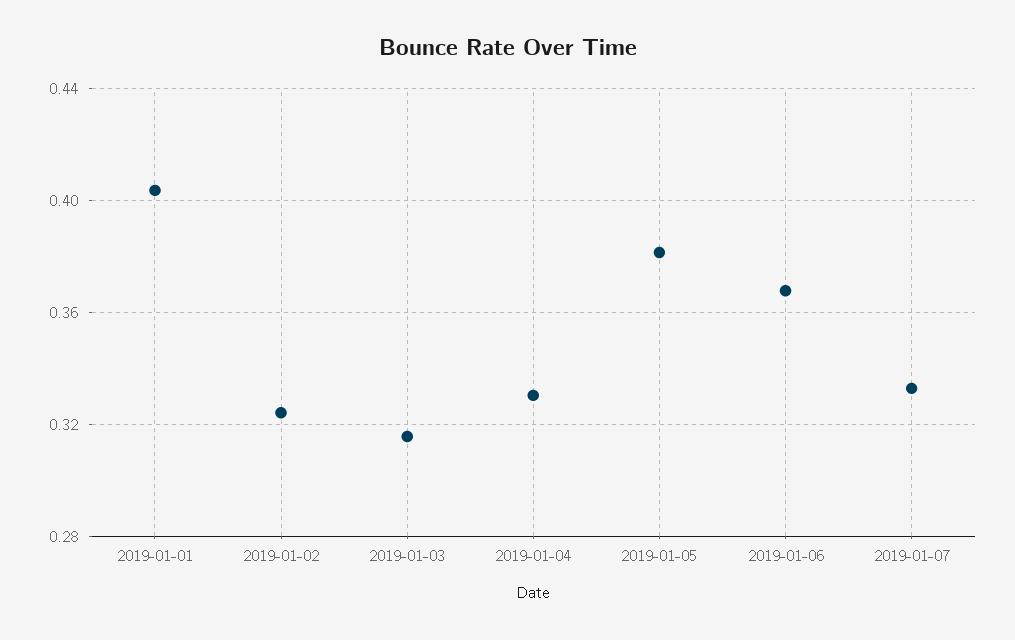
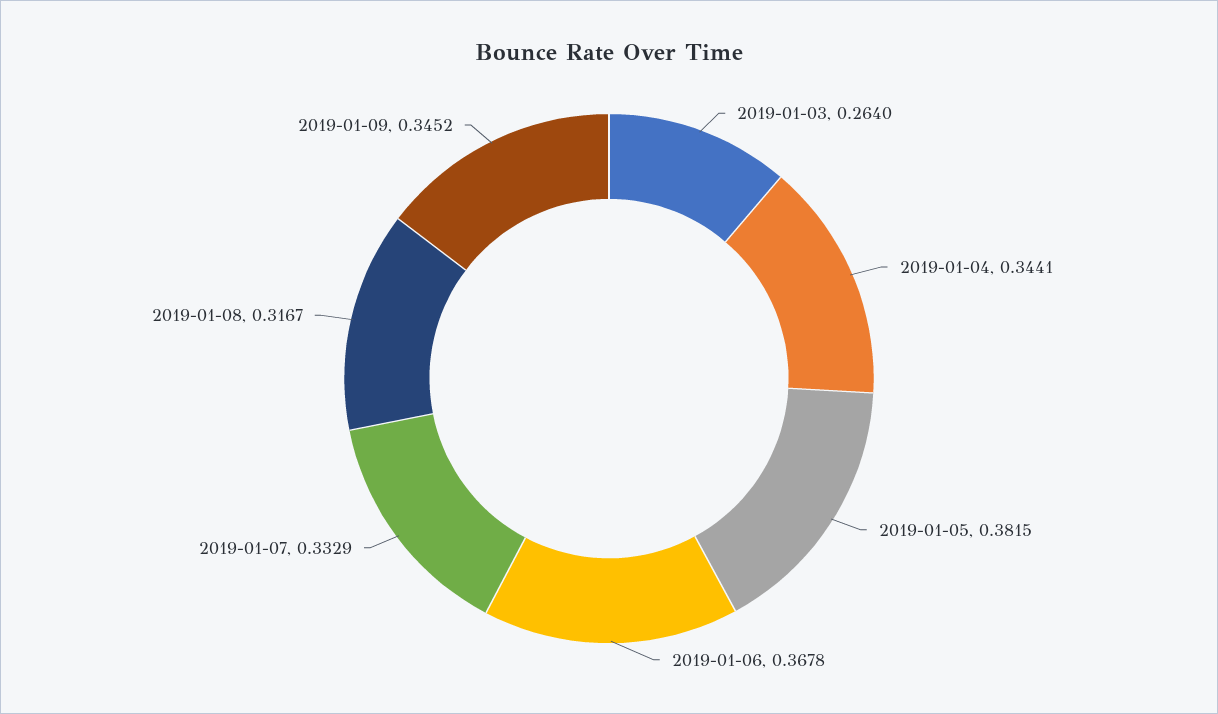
2019-01-01: 0.405 -> none
2019-01-02: 0.325 -> none
2019-01-03: 0.315 -> 0.264
2019-01-04: 0.33 -> 0.3441
2019-01-08: none -> 0.3167
2019-01-09: none -> 0.3452

